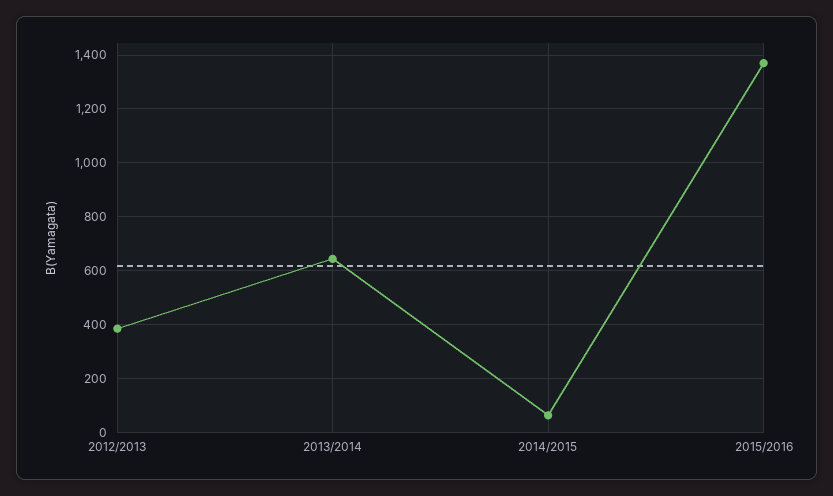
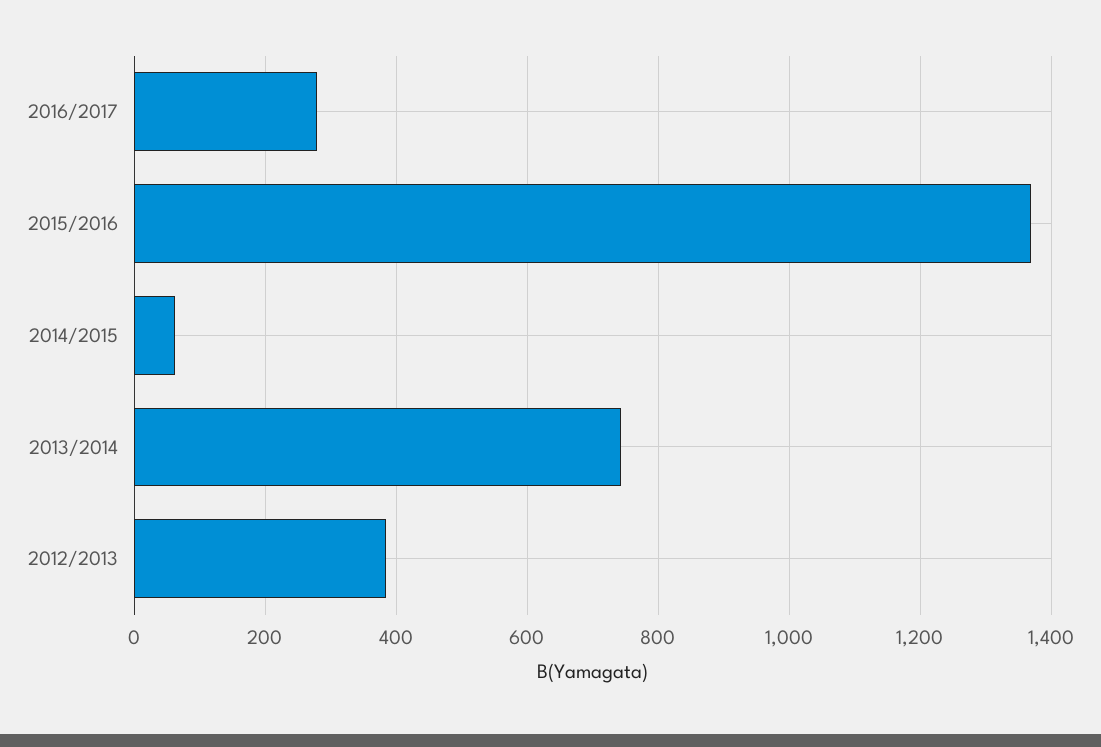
2013/2014: 650 -> 740
2016/2017: none -> 280

